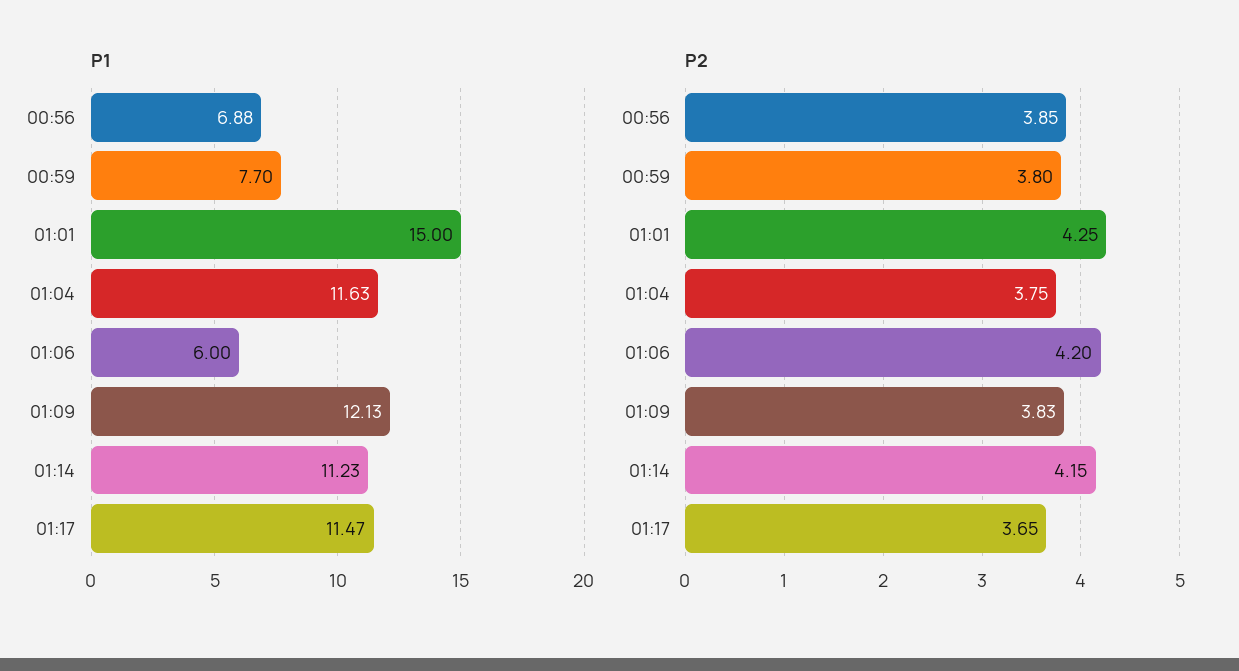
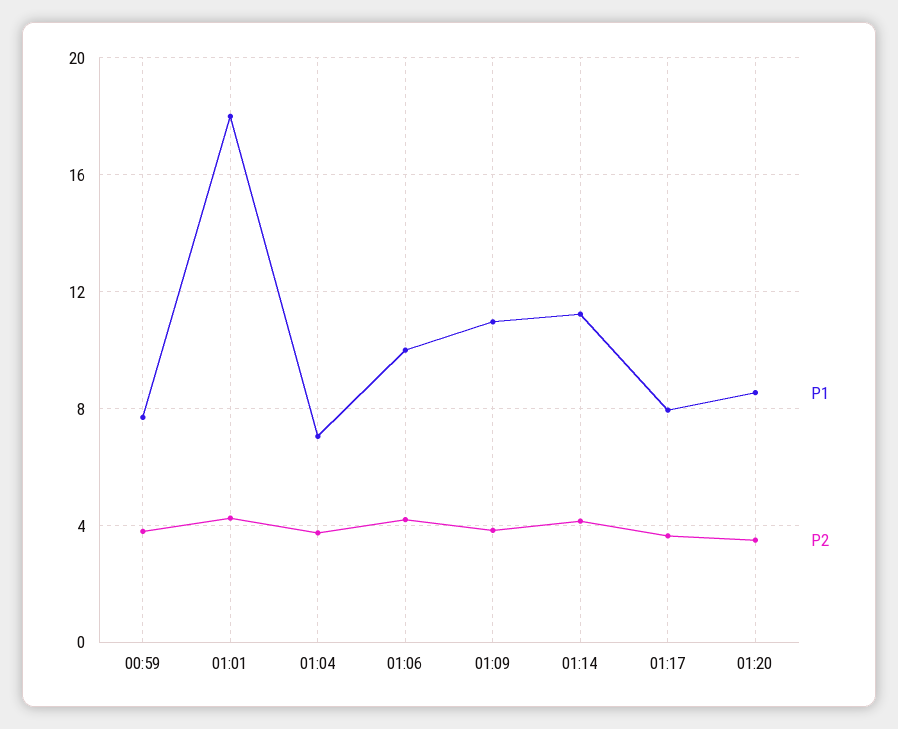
P1, 00:56: 6.88 -> none
P1, 01:01: 15 -> 18
P1, 01:04: 11.63 -> 7
P1, 01:06: 6 -> 10
P1, 01:09: 12.13 -> 11
P1, 01:17: 11.47 -> 8
P2, 00:56: 3.85 -> none
P1, 01:20: none -> 8.5
P2, 01:20: none -> 3.5

